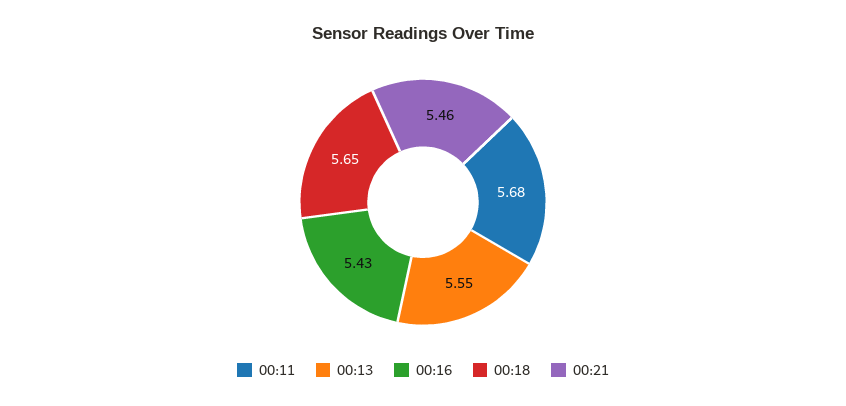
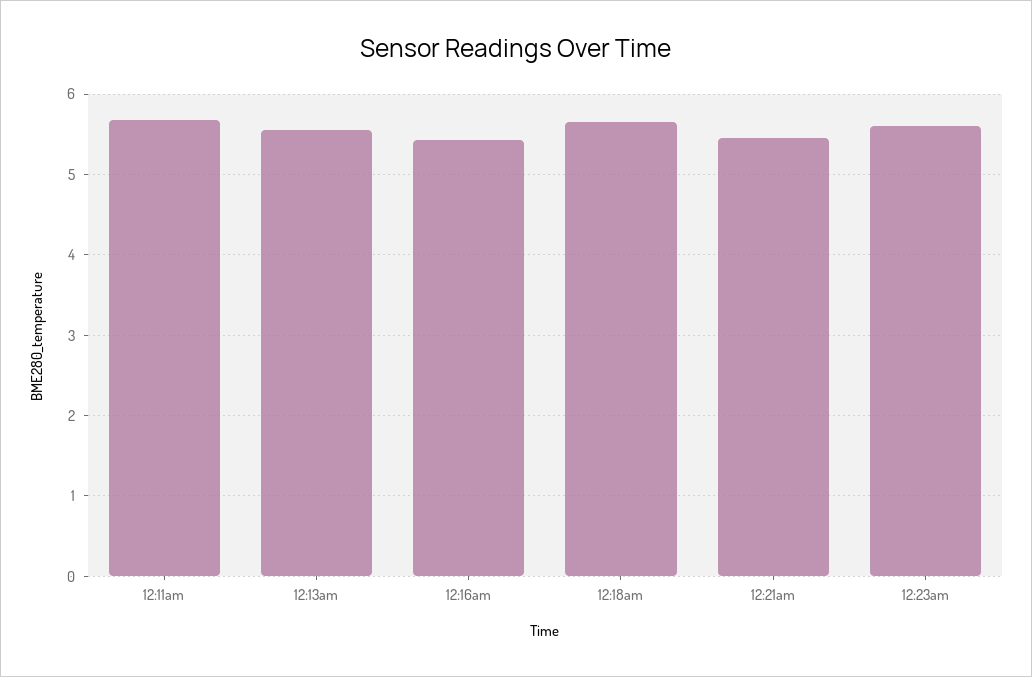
12:23am: none -> 5.6

